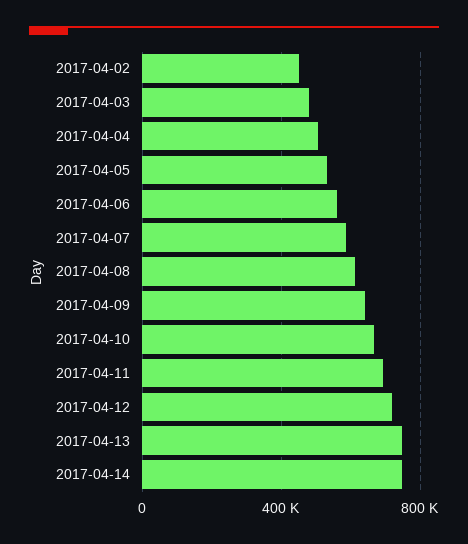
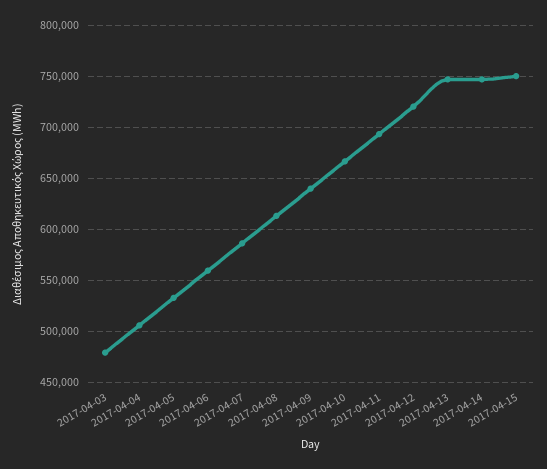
2017-04-02: 450000 -> none
2017-04-15: none -> 750000

